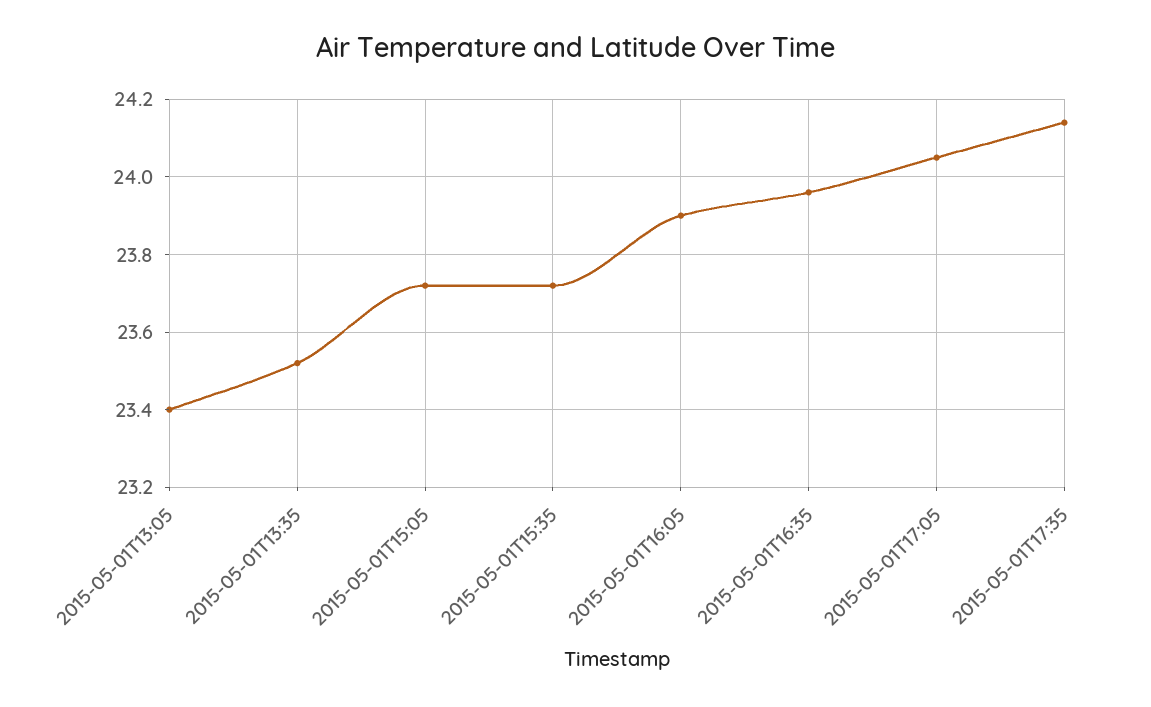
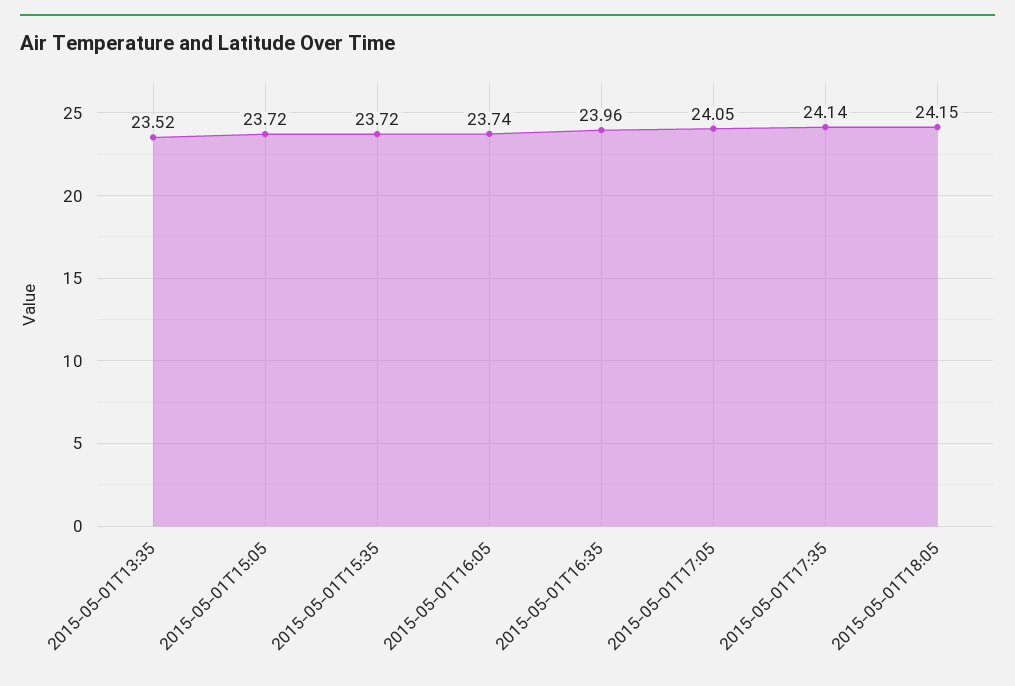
2015-05-01T13:05: 23.4 -> none
2015-05-01T16:05: 23.9 -> 23.74
2015-05-01T18:05: none -> 24.15

